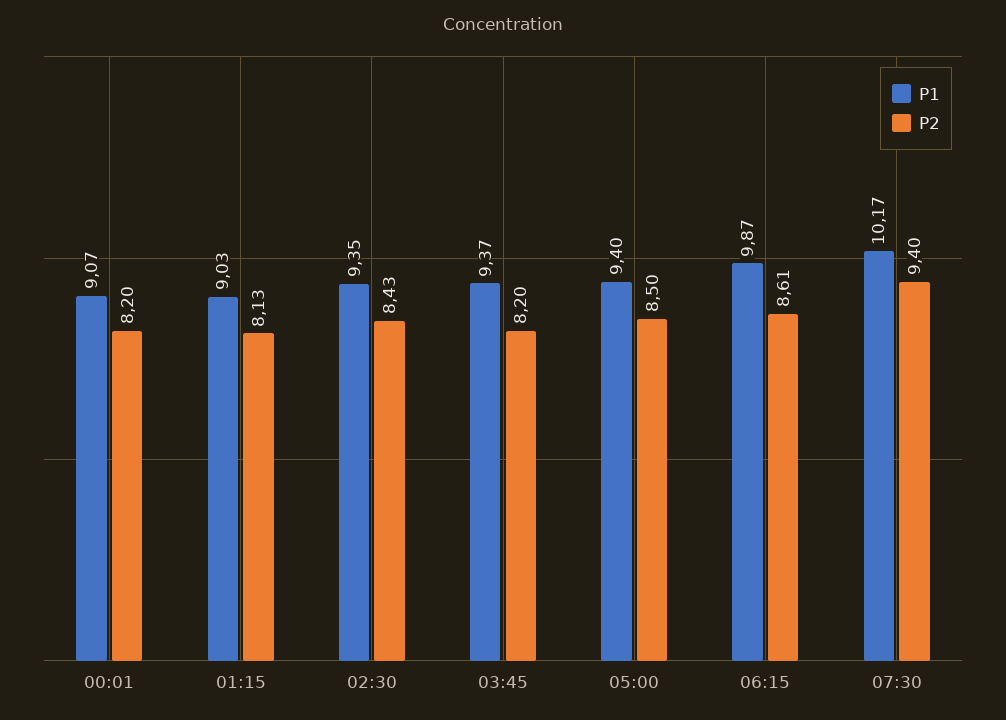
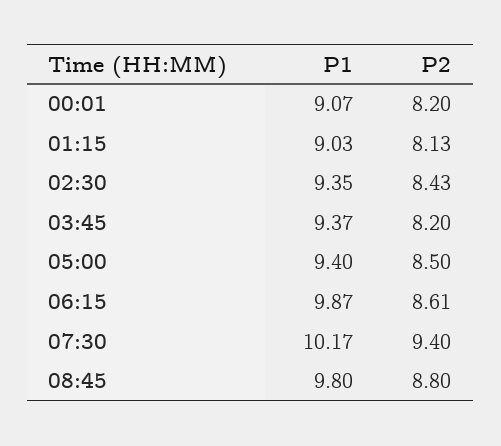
P1, 08:45: none -> 9.8
P2, 08:45: none -> 8.8

